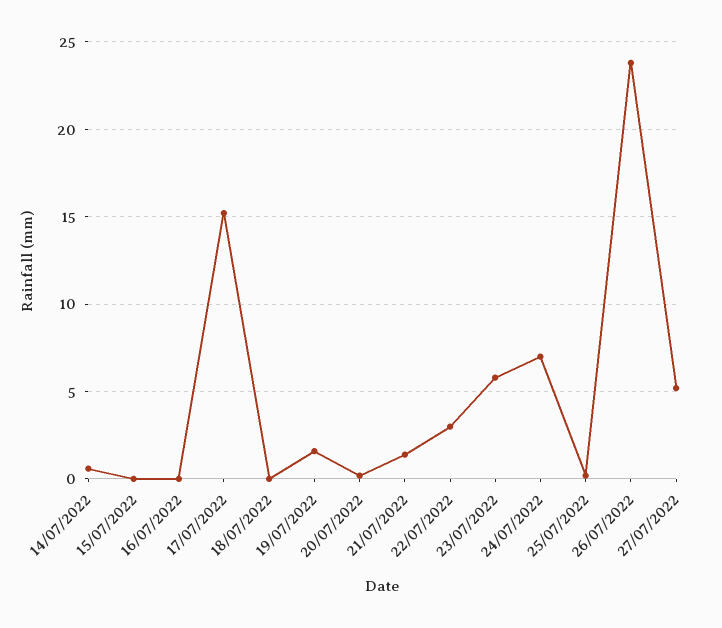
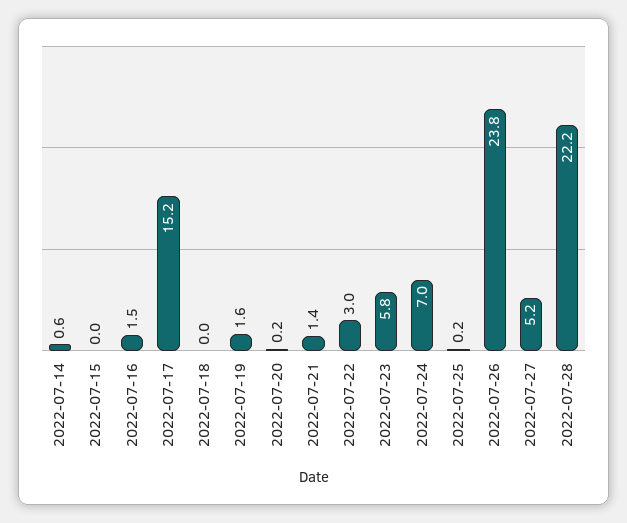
16/07/2022: 0 -> 1.5
2022-07-28: none -> 22.2

